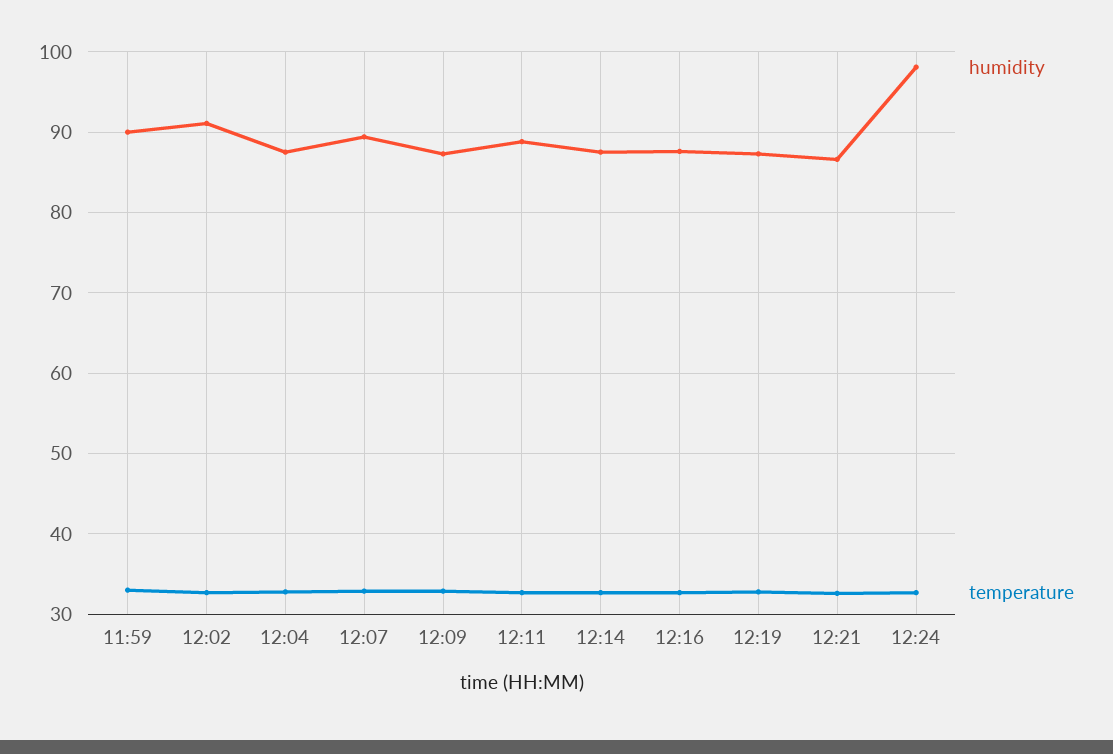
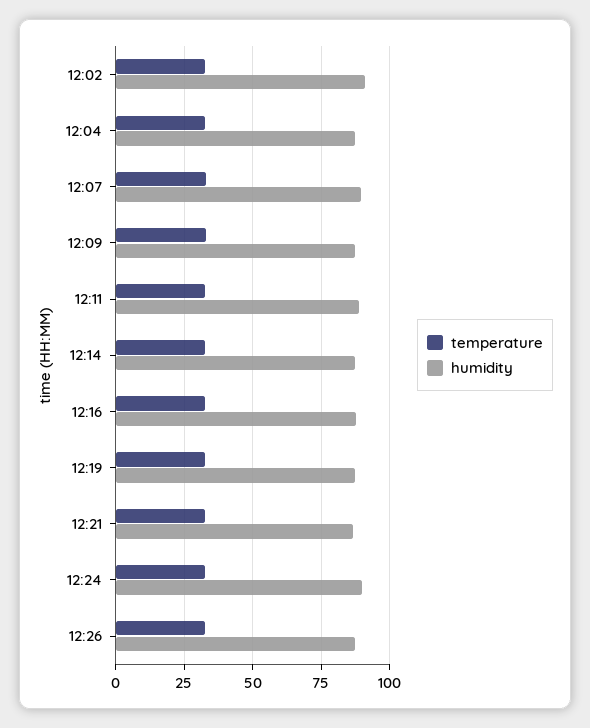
humidity, 11:59: 90 -> none
temperature, 11:59: 33 -> none
humidity, 12:24: 98 -> 90
temperature, 12:26: none -> 32.5
humidity, 12:26: none -> 87.5

